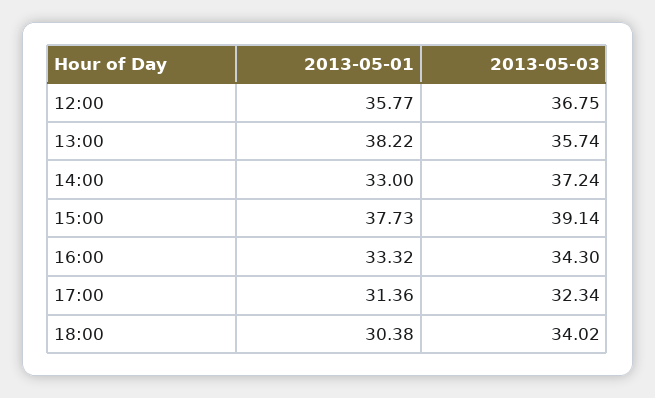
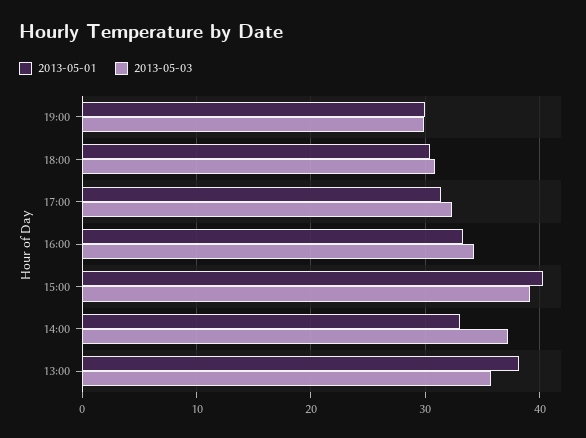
2013-05-01, 12:00: 35.77 -> none
2013-05-03, 12:00: 36.75 -> none
2013-05-01, 15:00: 37.73 -> 40
2013-05-03, 18:00: 34.02 -> 31
2013-05-01, 19:00: none -> 30
2013-05-03, 19:00: none -> 30

